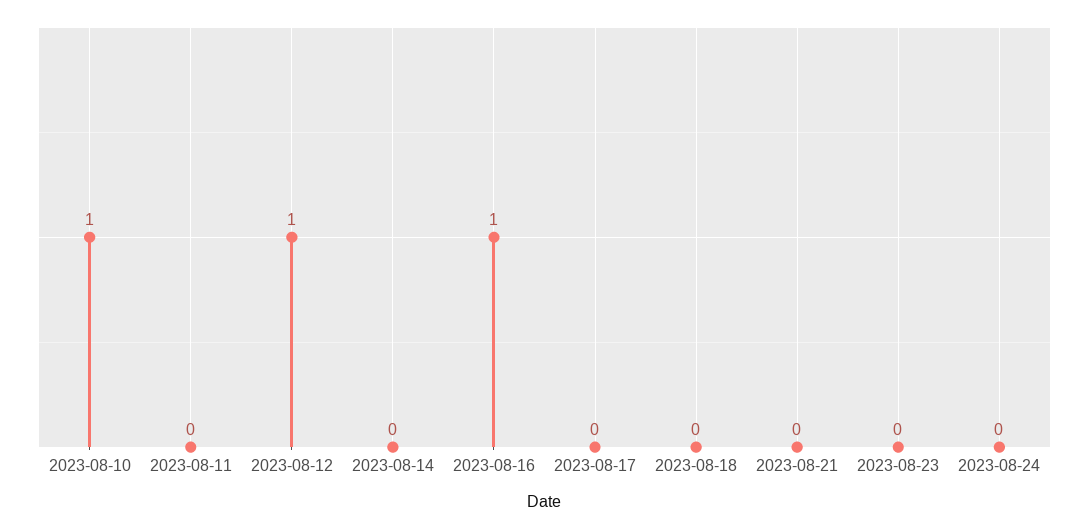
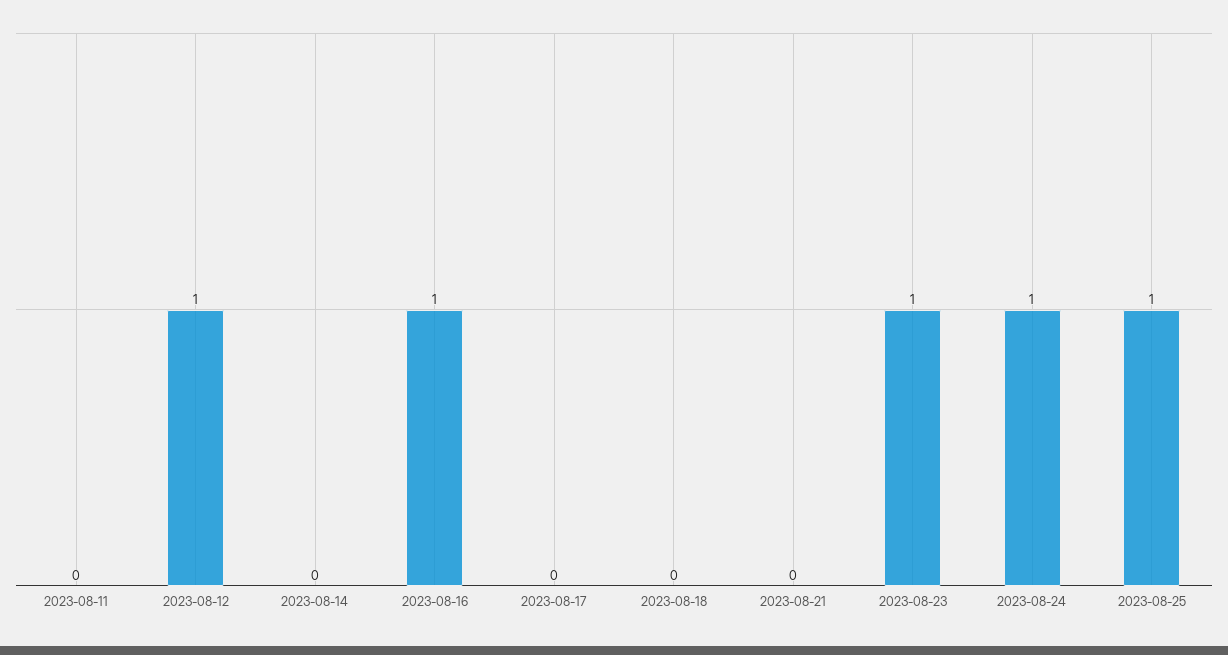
2023-08-10: 1 -> none
2023-08-23: 0 -> 1
2023-08-24: 0 -> 1
2023-08-25: none -> 1

